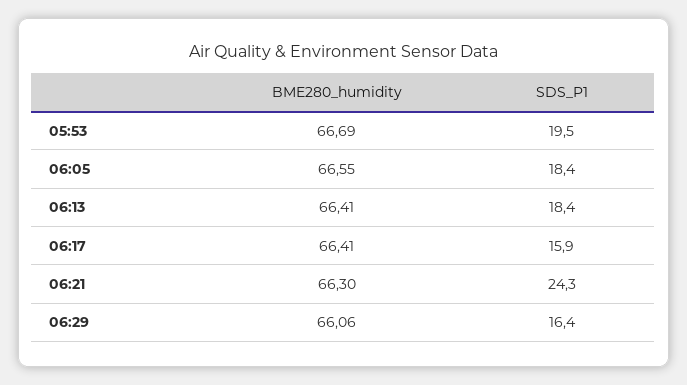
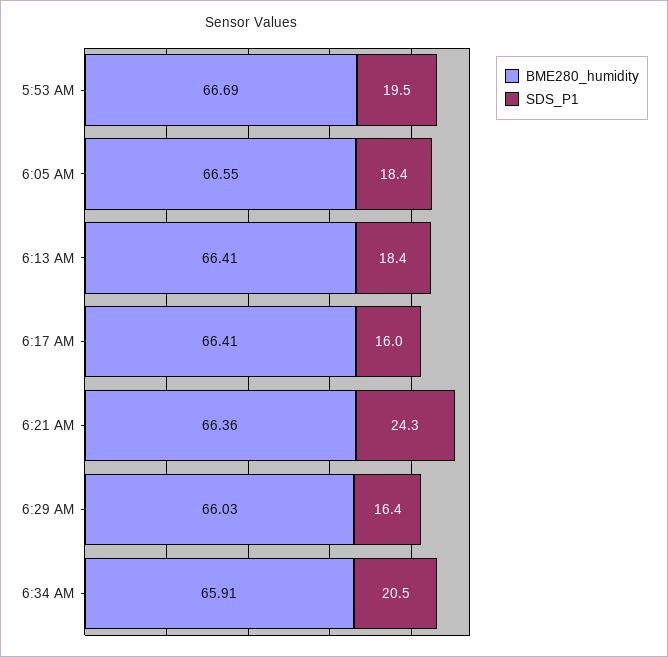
SDS_P1, 06:17: 15.9 -> 16
BME280_humidity, 06:21: 66.3 -> 66.36
BME280_humidity, 06:29: 66.06 -> 66.03
BME280_humidity, 6:34 AM: none -> 65.91
SDS_P1, 6:34 AM: none -> 20.5

